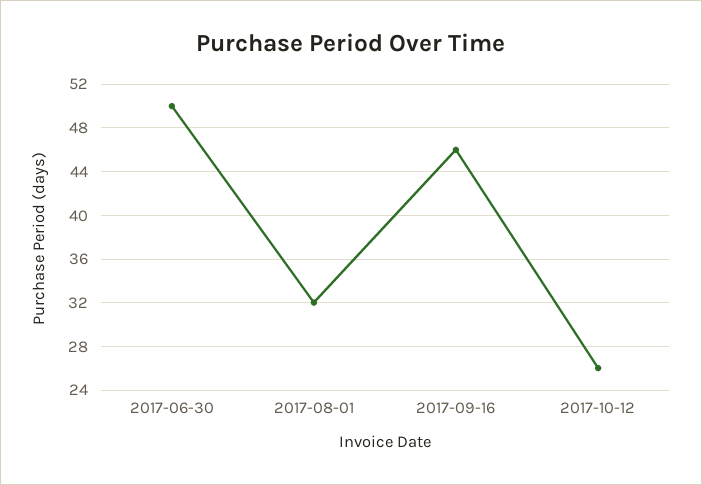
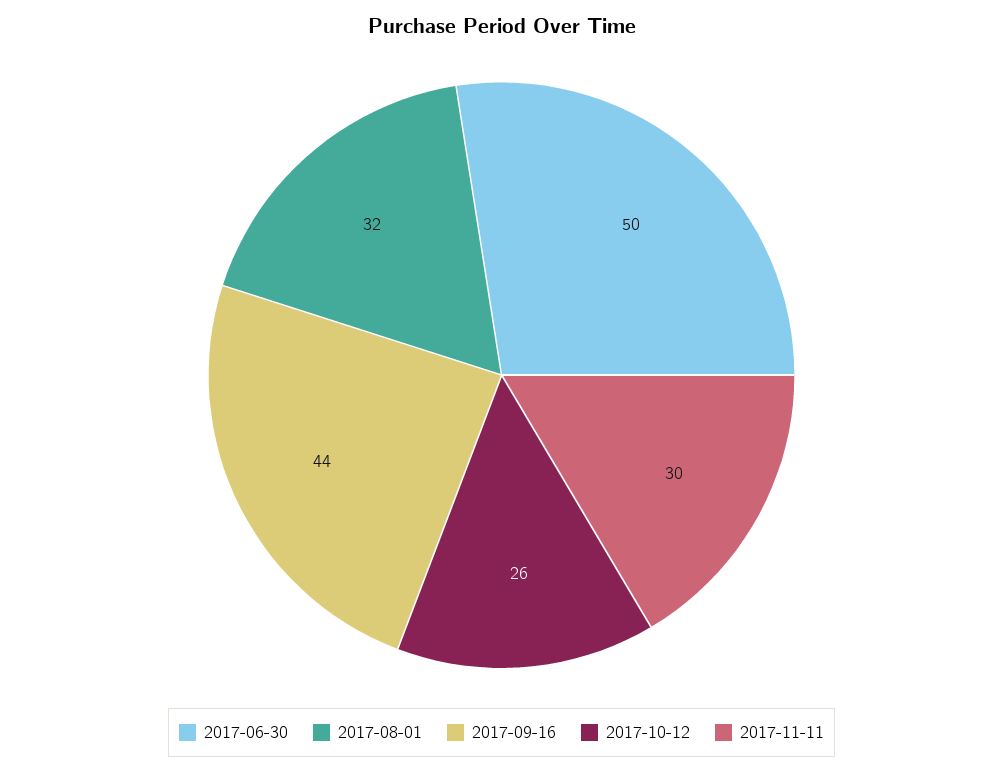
2017-09-16: 46 -> 44
2017-11-11: none -> 30

